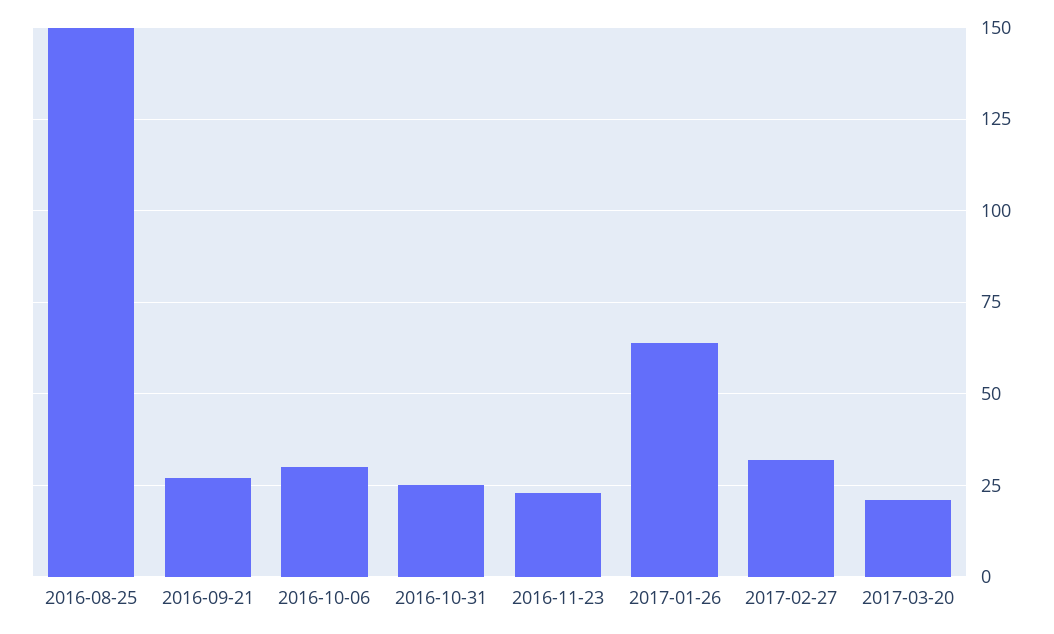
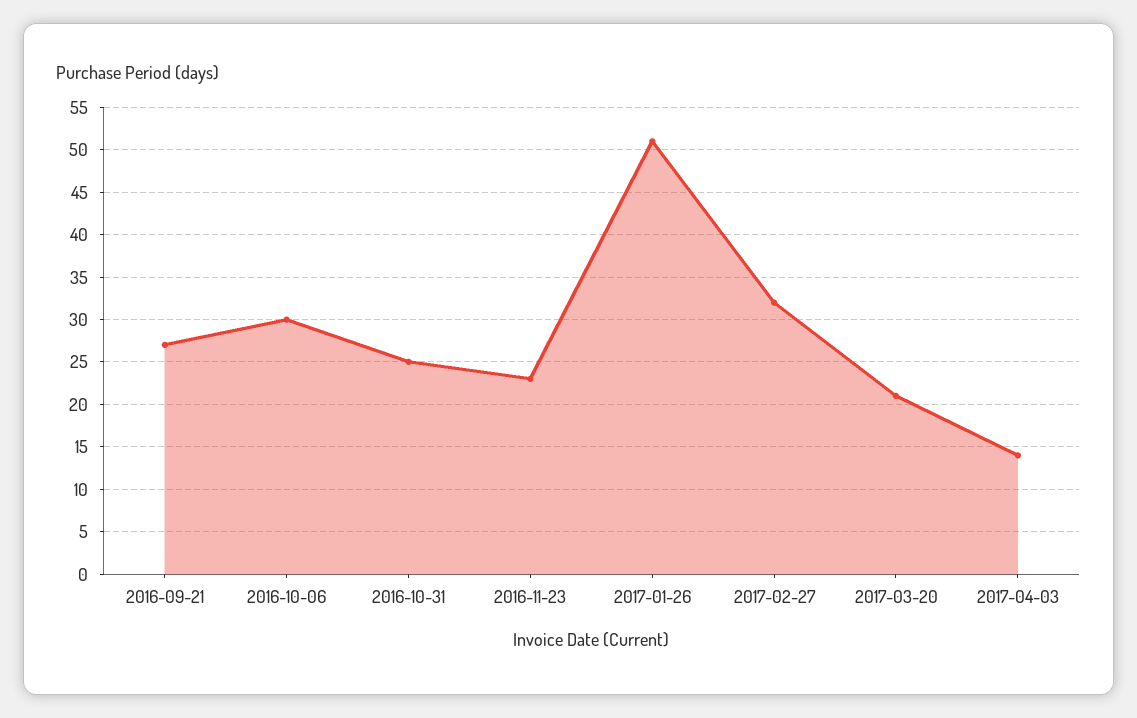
2016-08-25: 150 -> none
2017-01-26: 65 -> 51
2017-04-03: none -> 14

